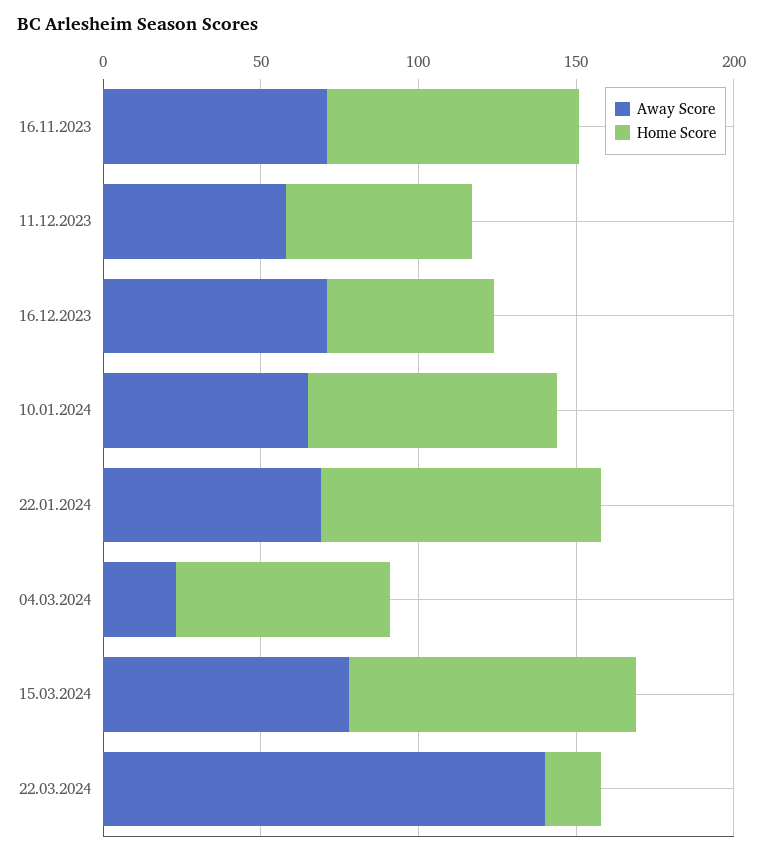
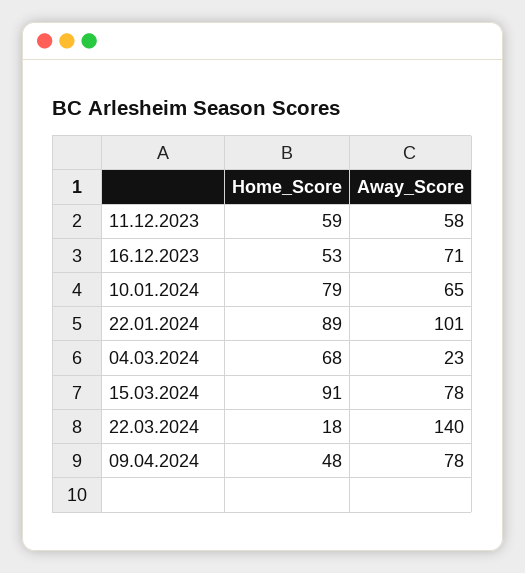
Away Score, 16.11.2023: 70 -> none
Home Score, 16.11.2023: 80 -> none
Away Score, 22.01.2024: 70 -> 101
Home Score, 09.04.2024: none -> 48
Away Score, 09.04.2024: none -> 78

